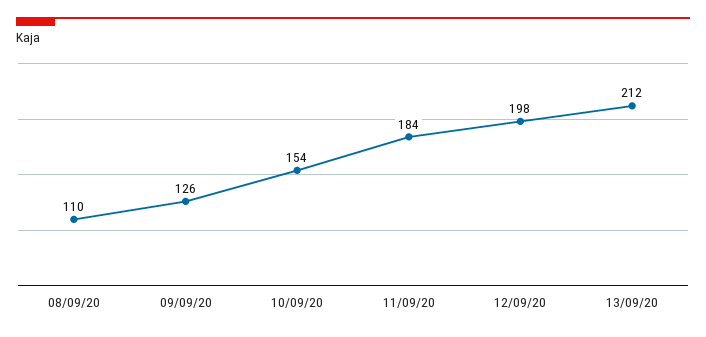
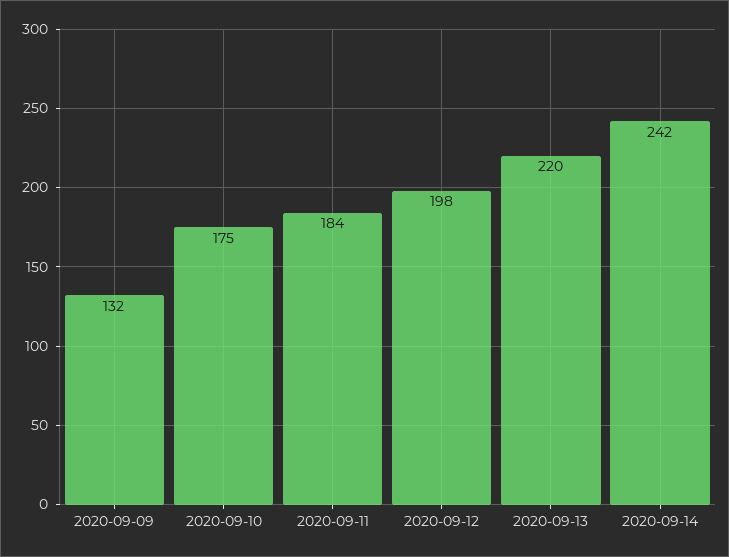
08/09/20: 110 -> none
09/09/20: 126 -> 132
10/09/20: 154 -> 175
13/09/20: 212 -> 220
2020-09-14: none -> 242

